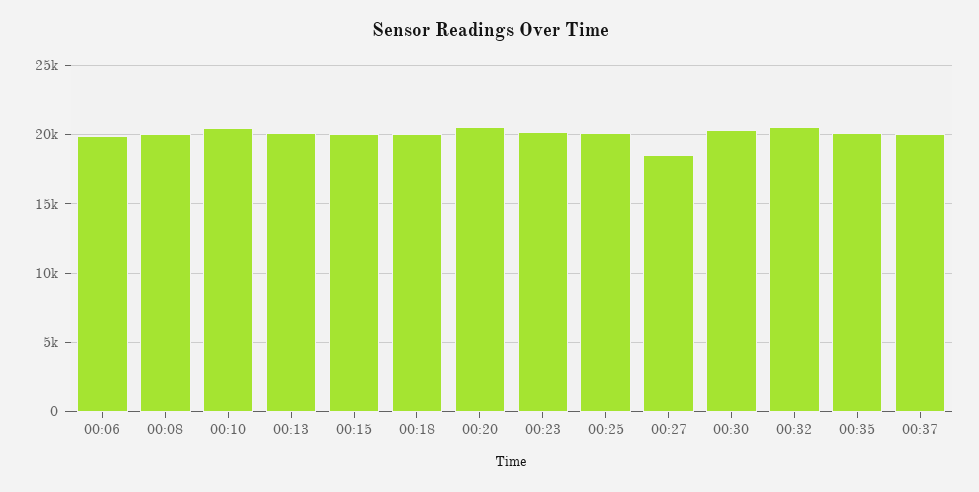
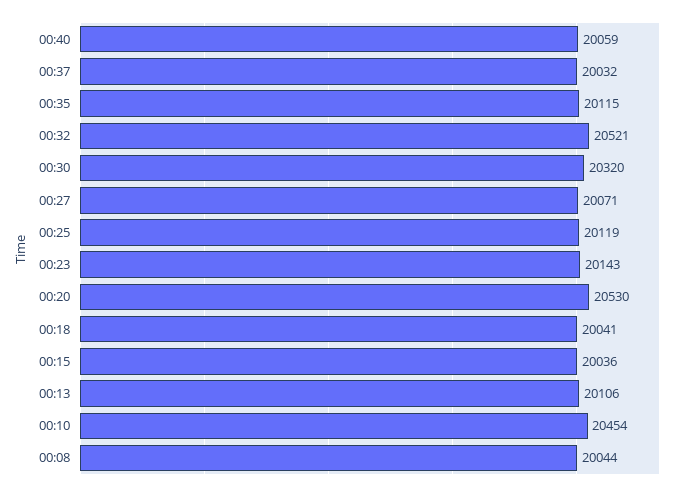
00:06: 20000 -> none
00:27: 18500 -> 20071
00:40: none -> 20059

